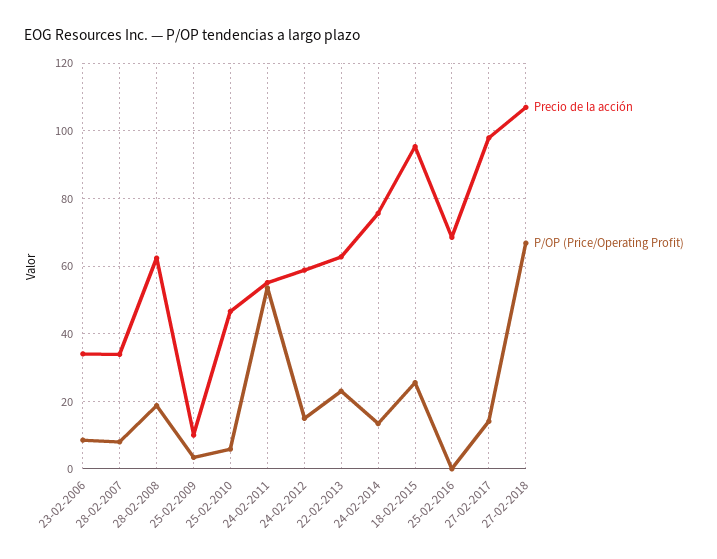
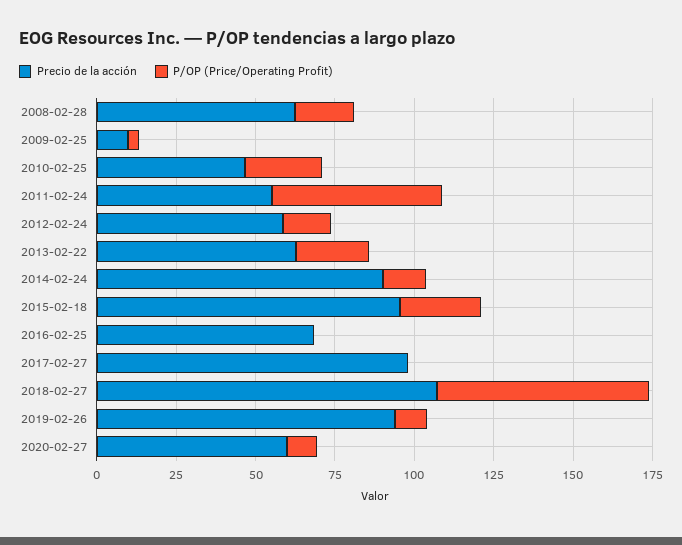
Precio de la acción, 23-02-2006: 34 -> none
P/OP (Price/Operating Profit), 23-02-2006: 8 -> none
Precio de la acción, 28-02-2007: 34 -> none
P/OP (Price/Operating Profit), 28-02-2007: 8 -> none
P/OP (Price/Operating Profit), 25-02-2010: 6 -> 25
Precio de la acción, 24-02-2014: 76 -> 90
P/OP (Price/Operating Profit), 27-02-2017: 14 -> 0
Precio de la acción, 2019-02-26: none -> 95
P/OP (Price/Operating Profit), 2019-02-26: none -> 10
Precio de la acción, 2020-02-27: none -> 60
P/OP (Price/Operating Profit), 2020-02-27: none -> 10

